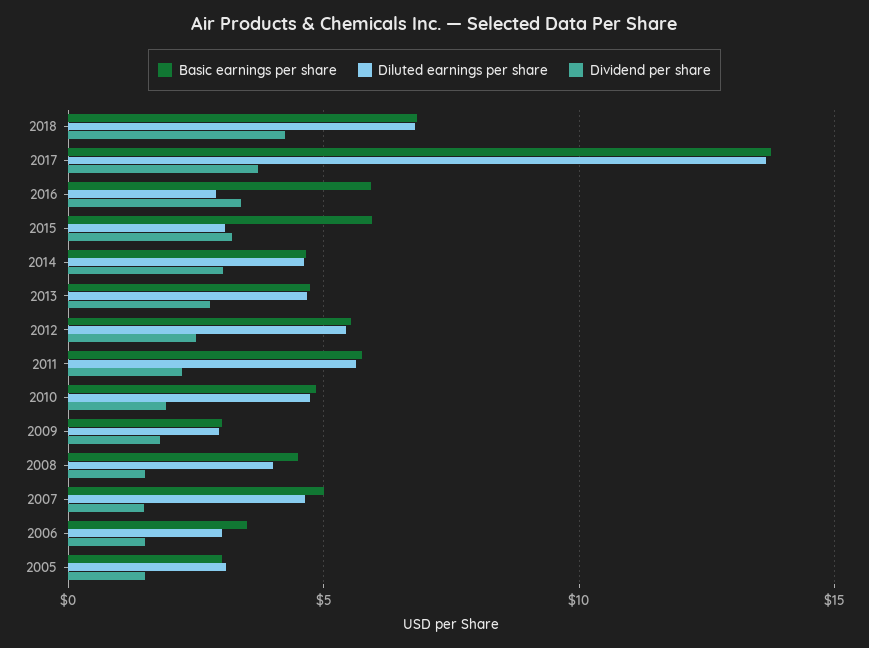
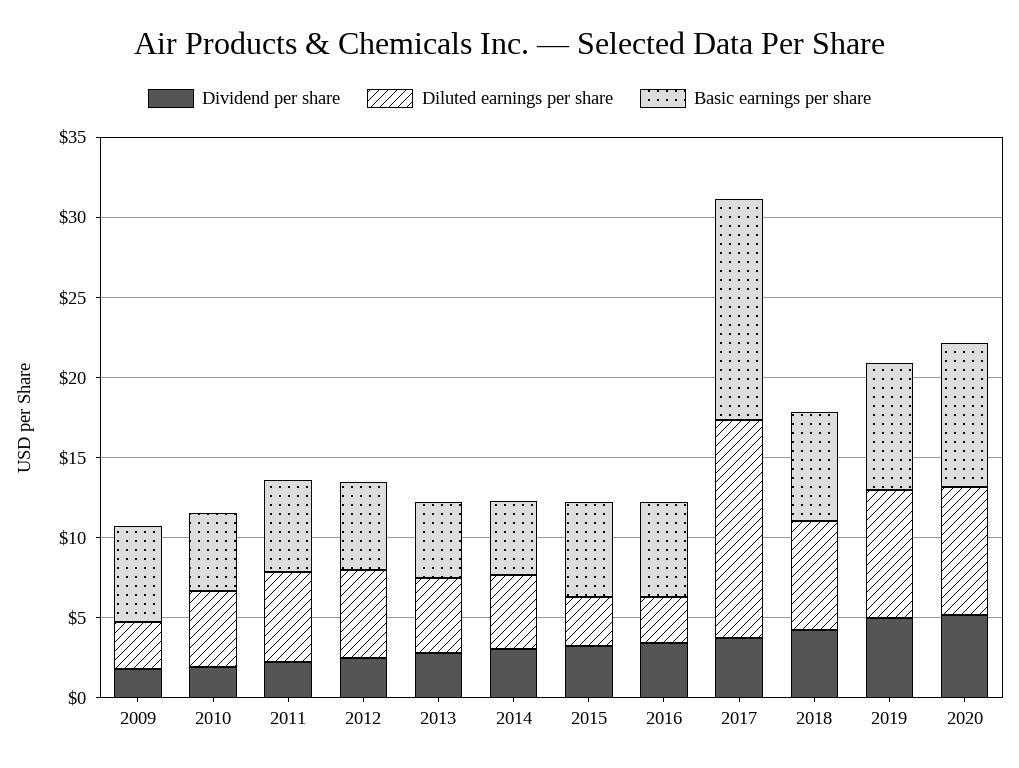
Basic earnings per share, 2009: 3 -> 6
Basic earnings per share, 2008: 4.5 -> none
Diluted earnings per share, 2008: 4 -> none
Dividend per share, 2008: 1.5 -> none
Basic earnings per share, 2007: 5 -> none
Diluted earnings per share, 2007: 4.5 -> none
Dividend per share, 2007: 1.5 -> none
Basic earnings per share, 2006: 3.5 -> none
Diluted earnings per share, 2006: 3 -> none
Dividend per share, 2006: 1.5 -> none
Basic earnings per share, 2005: 3 -> none
Diluted earnings per share, 2005: 3 -> none
Dividend per share, 2005: 1.5 -> none
Dividend per share, 2019: none -> 5
Diluted earnings per share, 2019: none -> 8
Basic earnings per share, 2019: none -> 8
Dividend per share, 2020: none -> 5
Diluted earnings per share, 2020: none -> 8
Basic earnings per share, 2020: none -> 9

